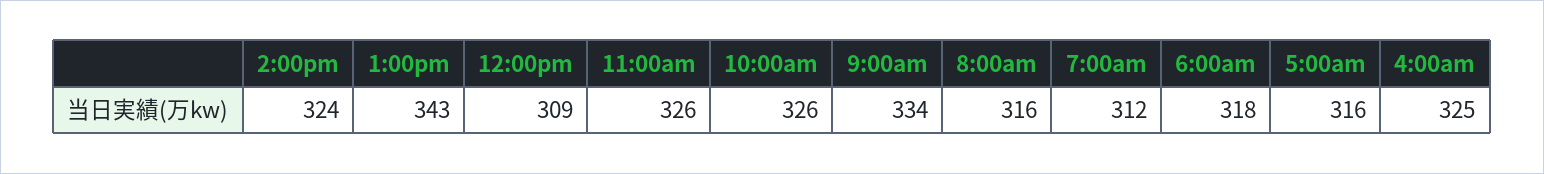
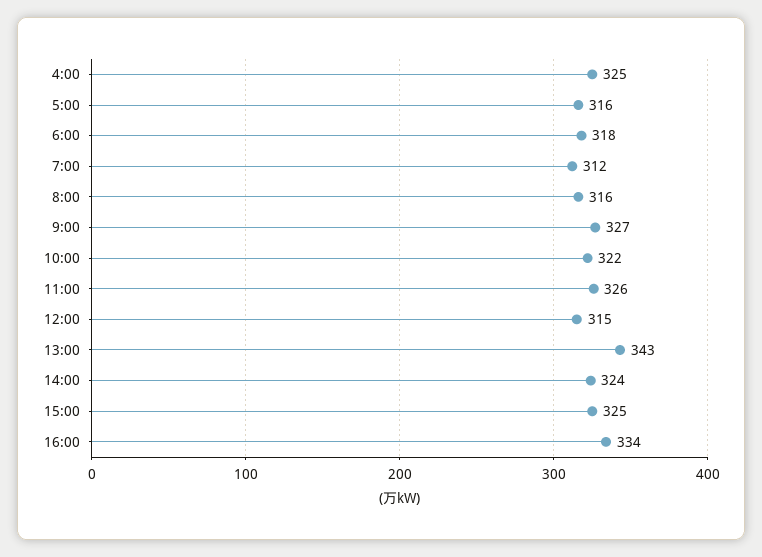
12:00pm: 309 -> 315
10:00am: 326 -> 322
9:00am: 334 -> 327
15:00: none -> 325
16:00: none -> 334

